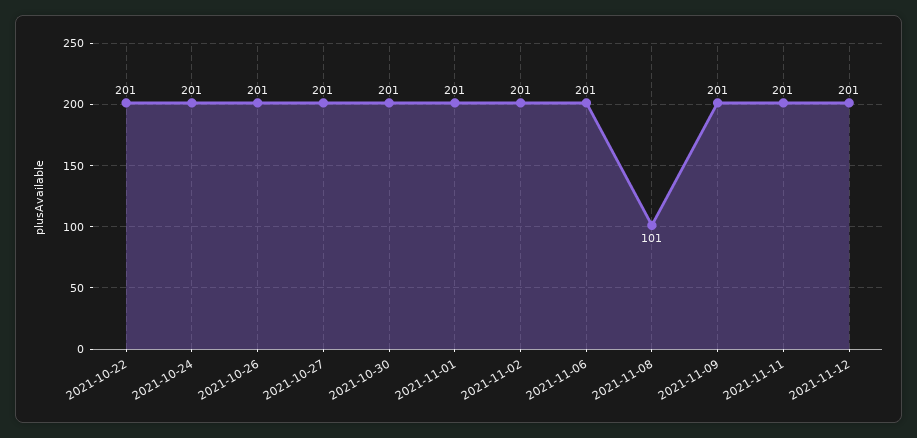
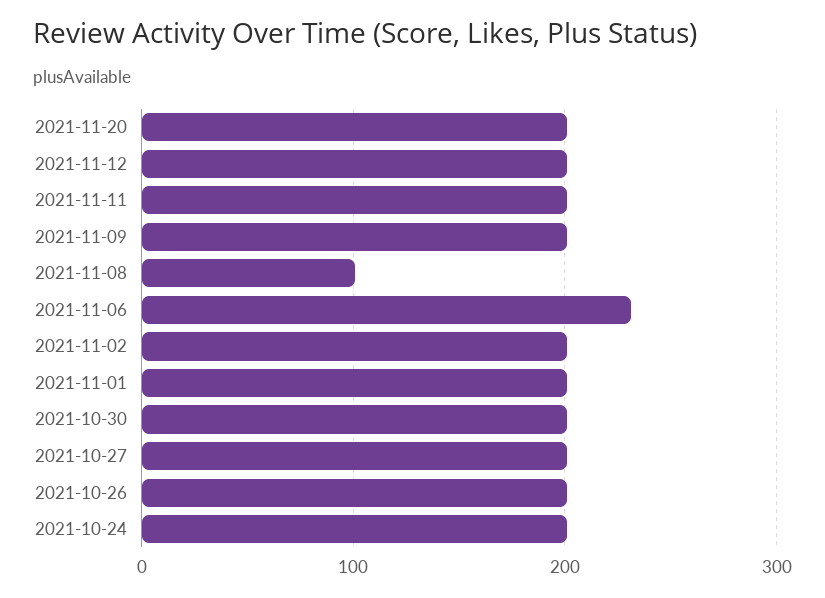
2021-10-22: 201 -> none
2021-11-06: 201 -> 230
2021-11-20: none -> 200

